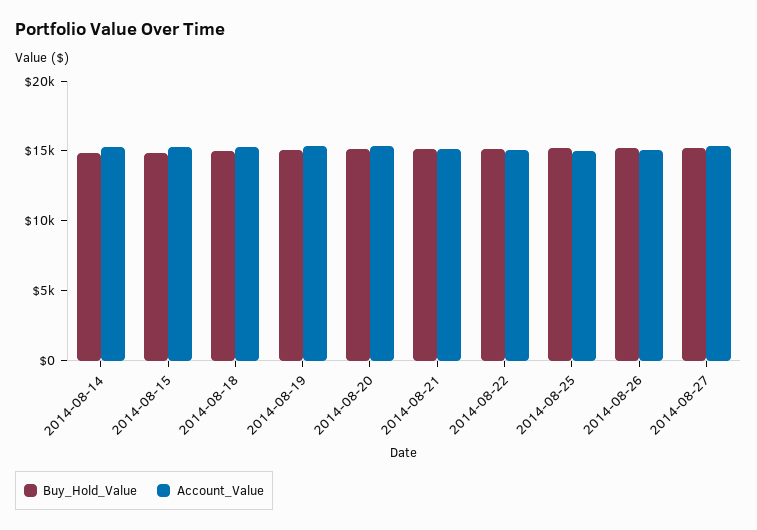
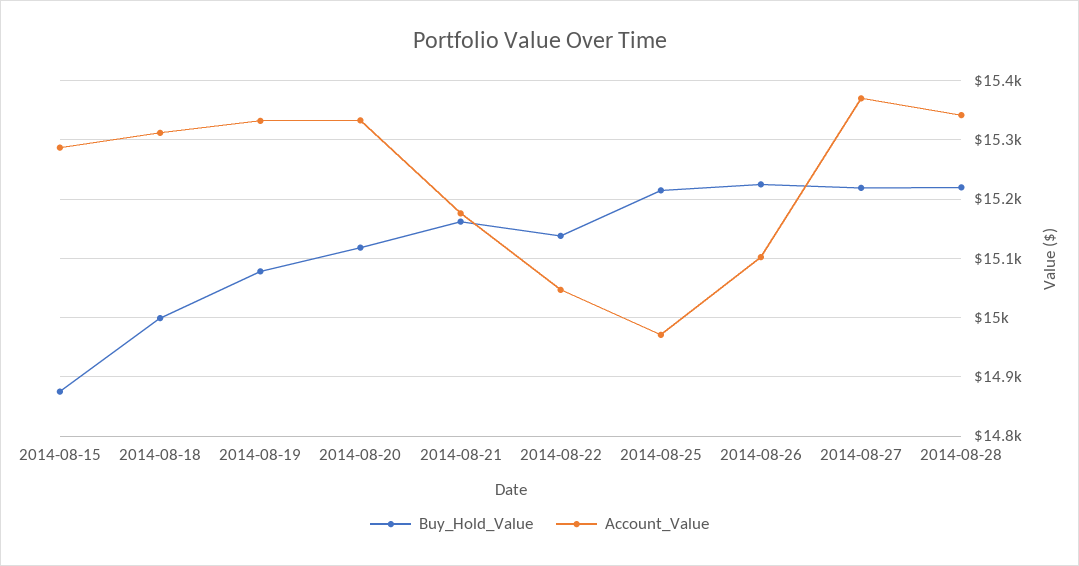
Buy_Hold_Value, 2014-08-14: 15000 -> none
Account_Value, 2014-08-14: 15000 -> none
Buy_Hold_Value, 2014-08-28: none -> 15220
Account_Value, 2014-08-28: none -> 15340

